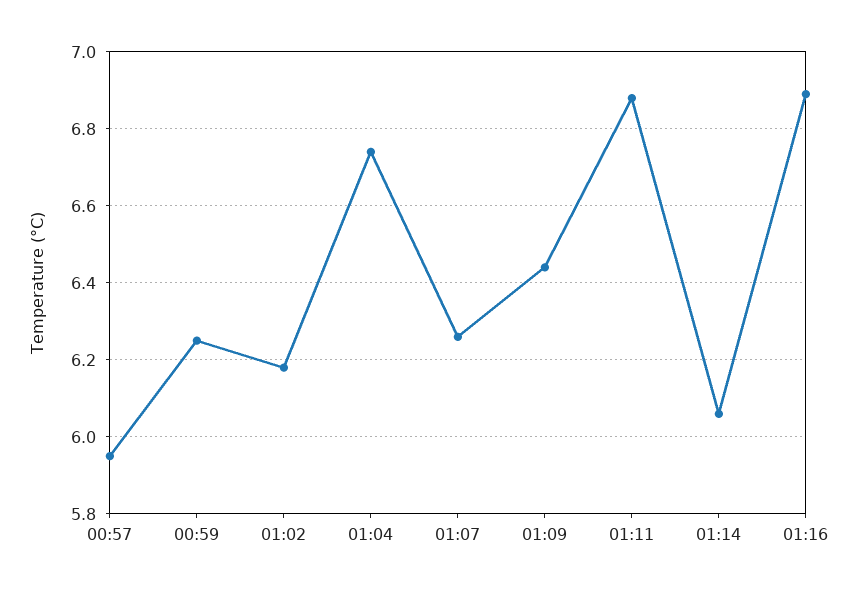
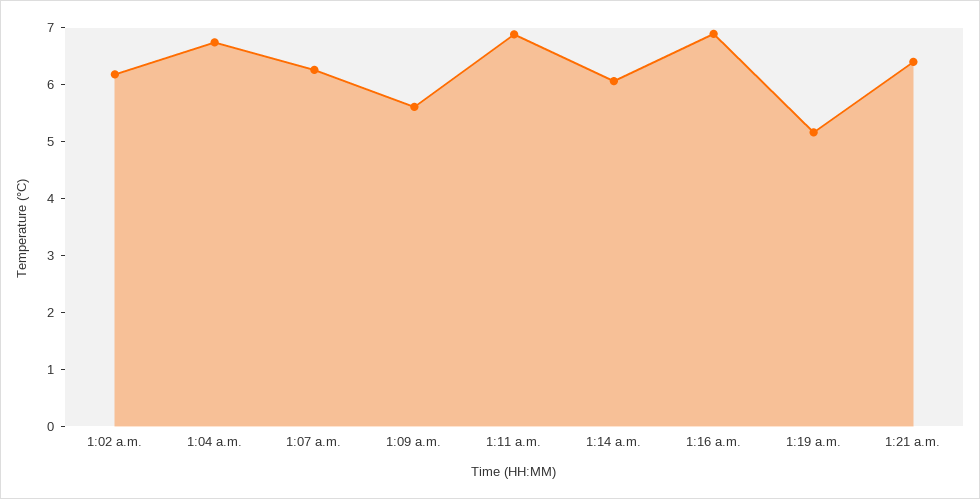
00:57: 5.95 -> none
00:59: 6.25 -> none
01:09: 6.45 -> 5.6
1:19 a.m.: none -> 5.2
1:21 a.m.: none -> 6.4

